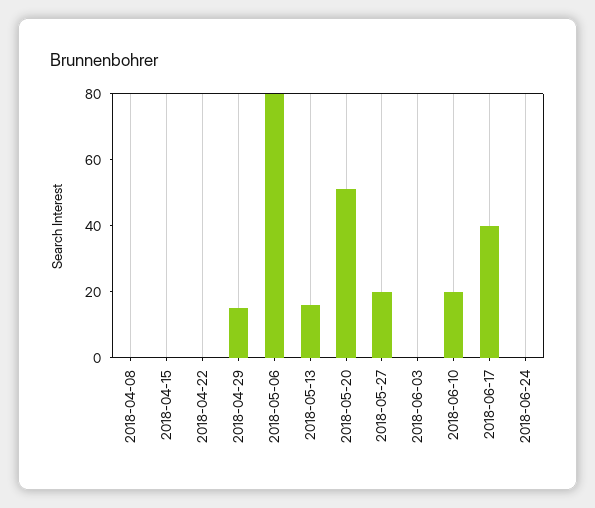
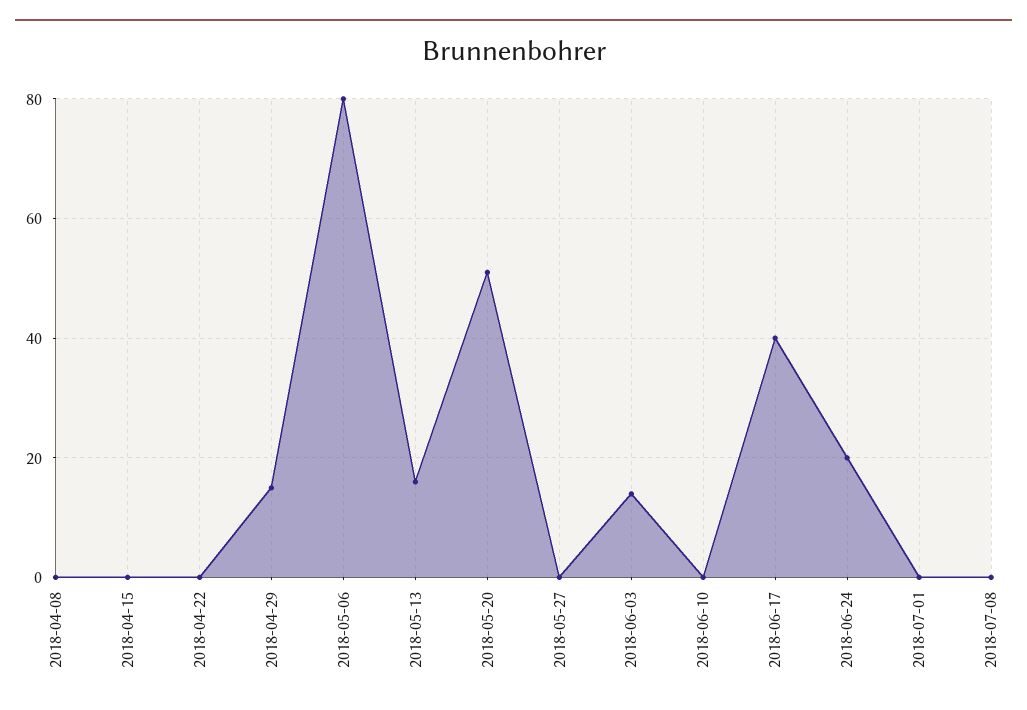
2018-05-27: 20 -> 0
2018-06-03: 0 -> 15
2018-06-10: 20 -> 0
2018-06-24: 0 -> 20
2018-07-01: none -> 0
2018-07-08: none -> 0

